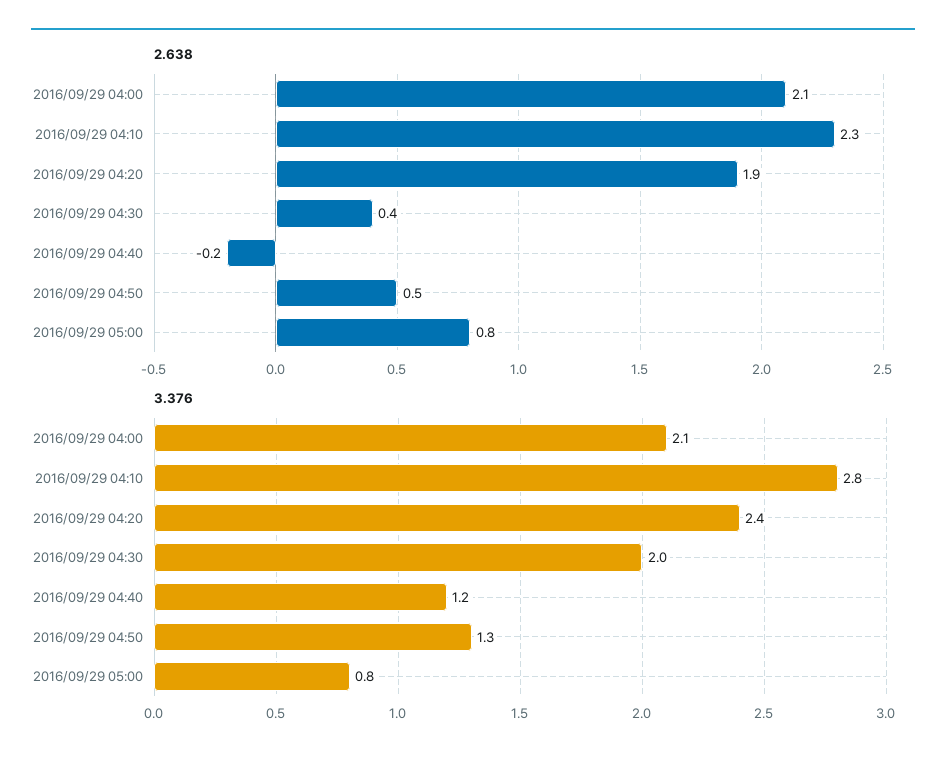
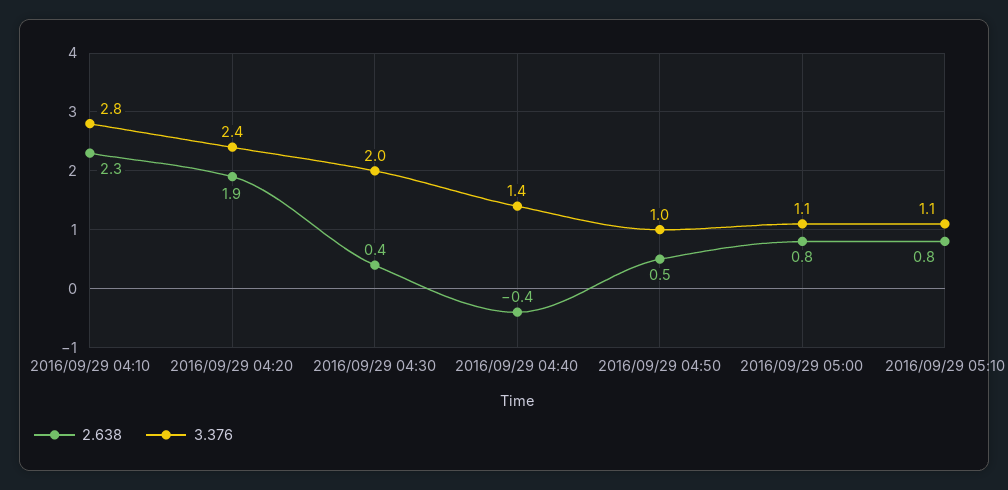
2.638, 2016/09/29 04:00: 2.1 -> none
2.638, 2016/09/29 04:40: -0.2 -> -0.4
3.376, 2016/09/29 04:00: 2.1 -> none
3.376, 2016/09/29 04:40: 1.2 -> 1.4
3.376, 2016/09/29 04:50: 1.3 -> 1
3.376, 2016/09/29 05:00: 0.8 -> 1.1
2.638, 2016/09/29 05:10: none -> 0.8
3.376, 2016/09/29 05:10: none -> 1.1

